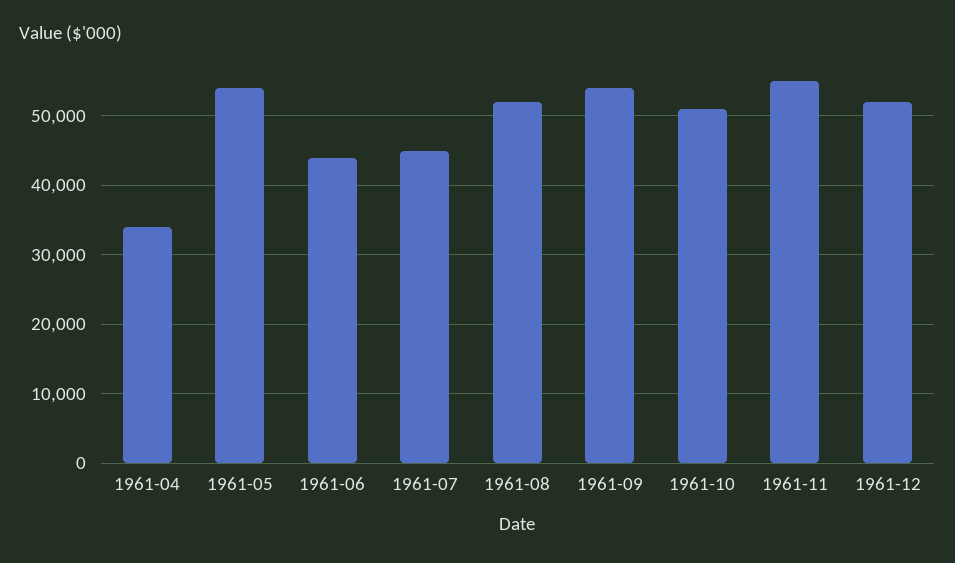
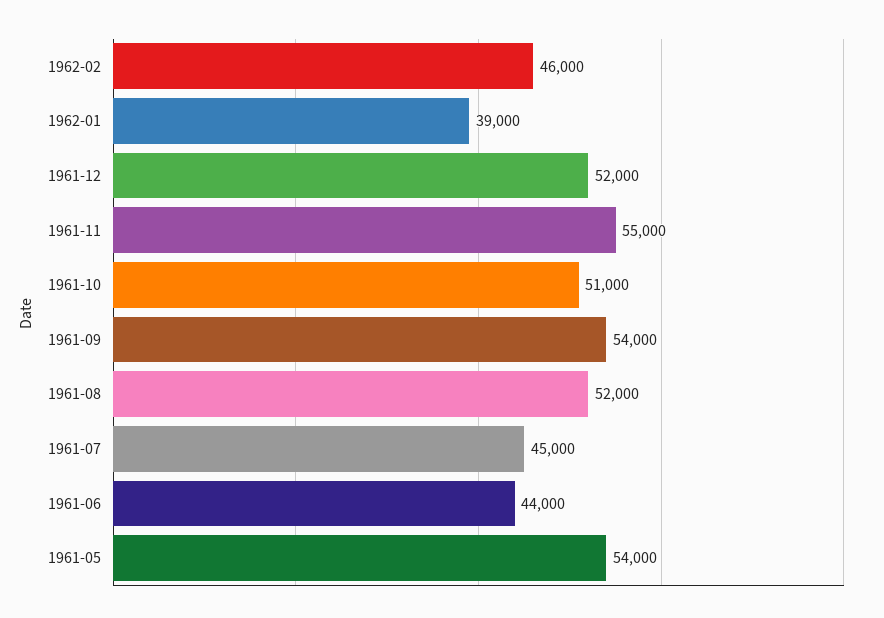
1961-04: 34000 -> none
1962-02: none -> 46000
1962-01: none -> 39000

